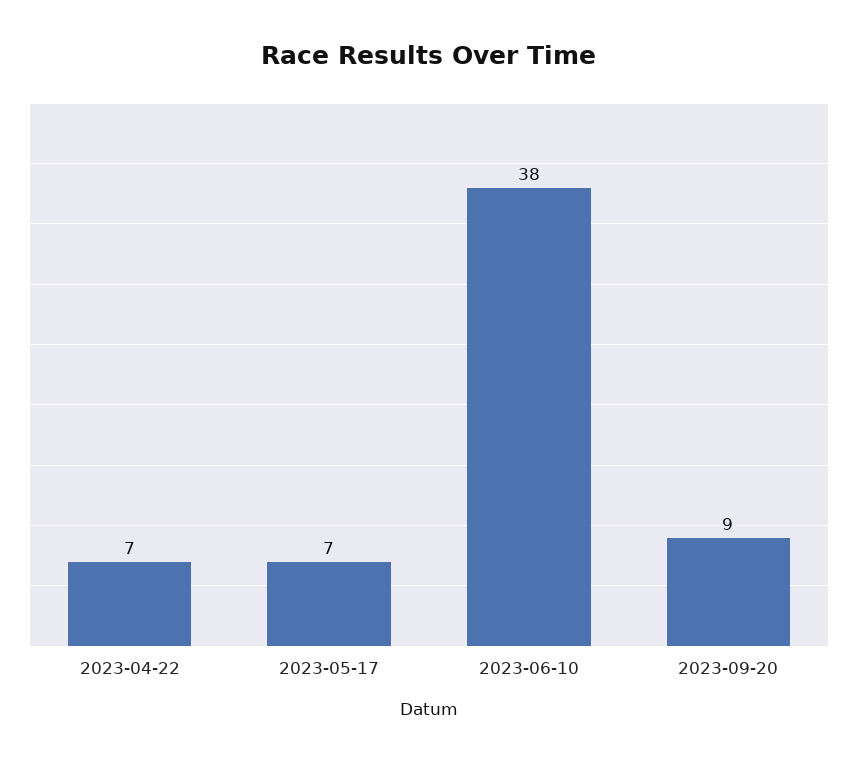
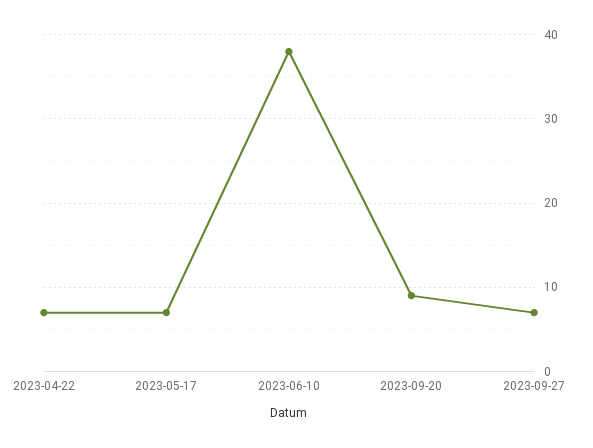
2023-09-27: none -> 7

